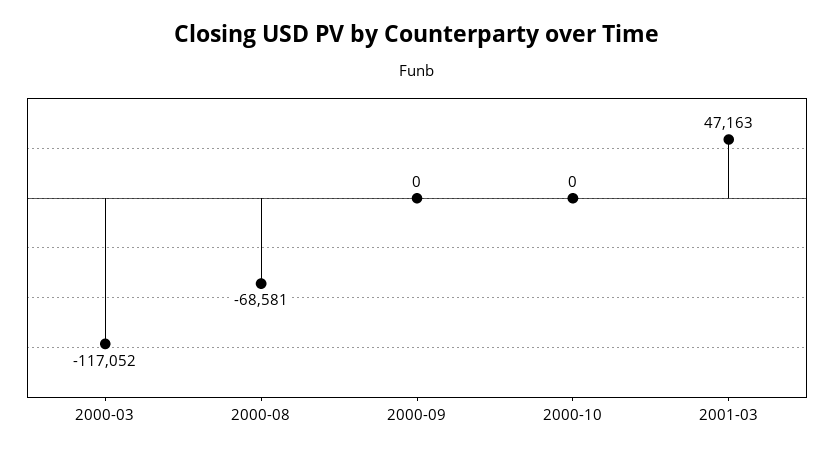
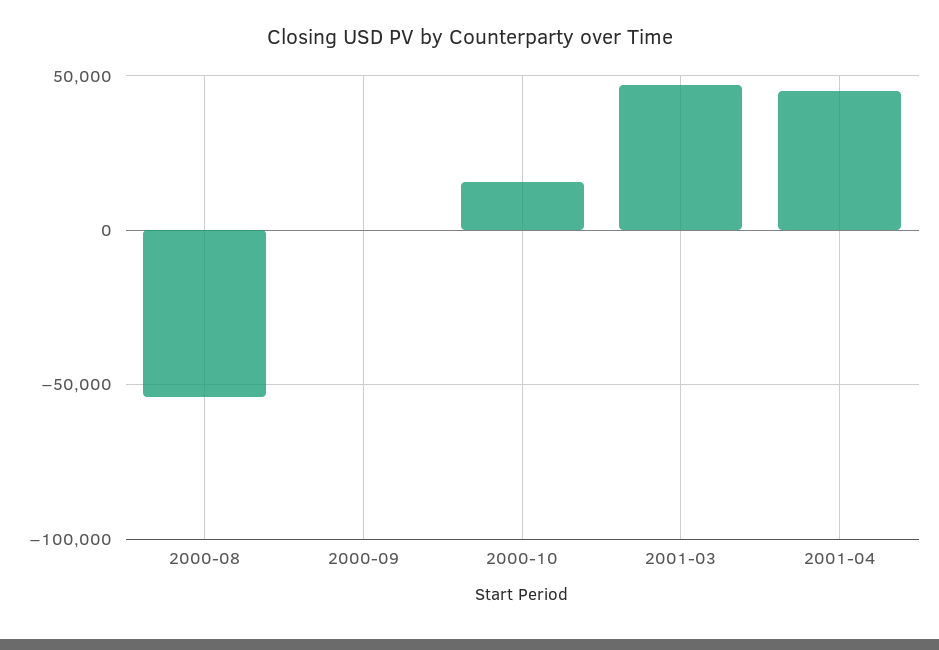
2000-03: -117052 -> none
2000-08: -68581 -> -55000
2000-10: 0 -> 15000
2001-04: none -> 45000

